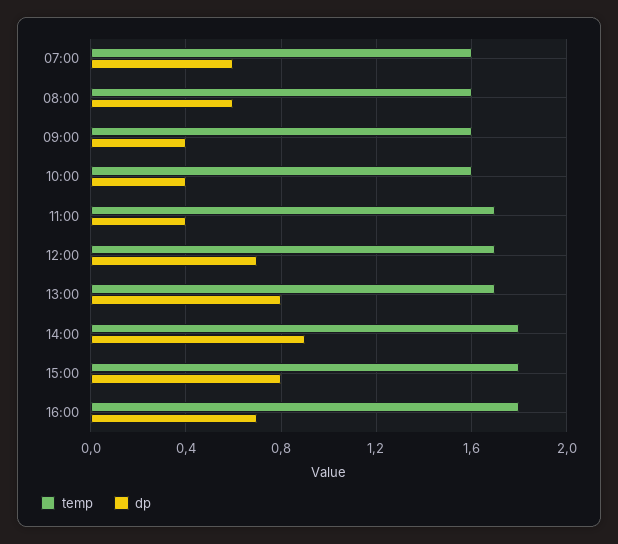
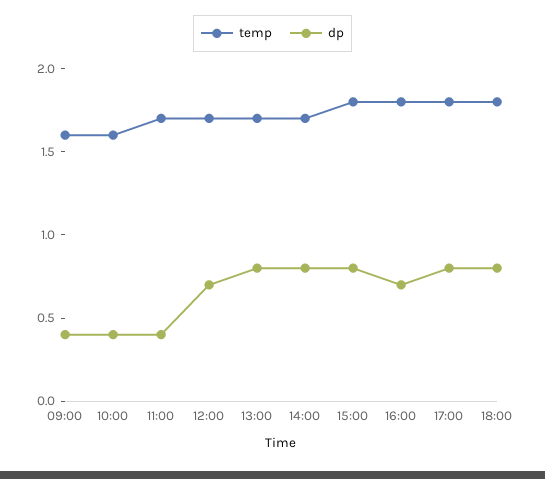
temp, 07:00: 1.6 -> none
dp, 07:00: 0.6 -> none
temp, 08:00: 1.6 -> none
dp, 08:00: 0.6 -> none
temp, 14:00: 1.8 -> 1.7
dp, 14:00: 0.9 -> 0.8
temp, 17:00: none -> 1.8
dp, 17:00: none -> 0.8
temp, 18:00: none -> 1.8
dp, 18:00: none -> 0.8

